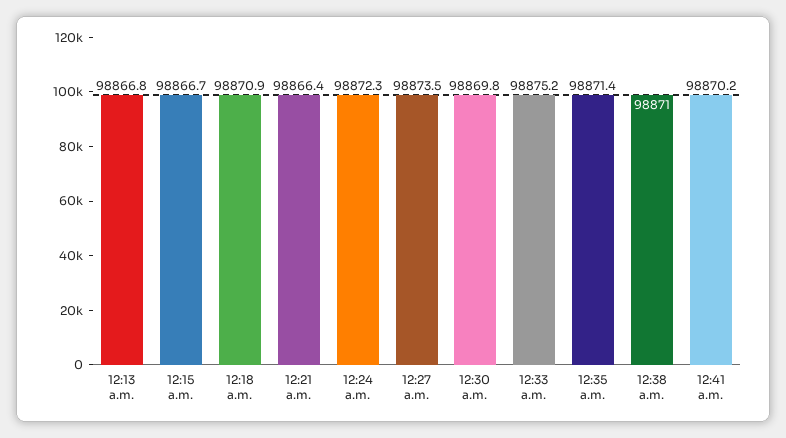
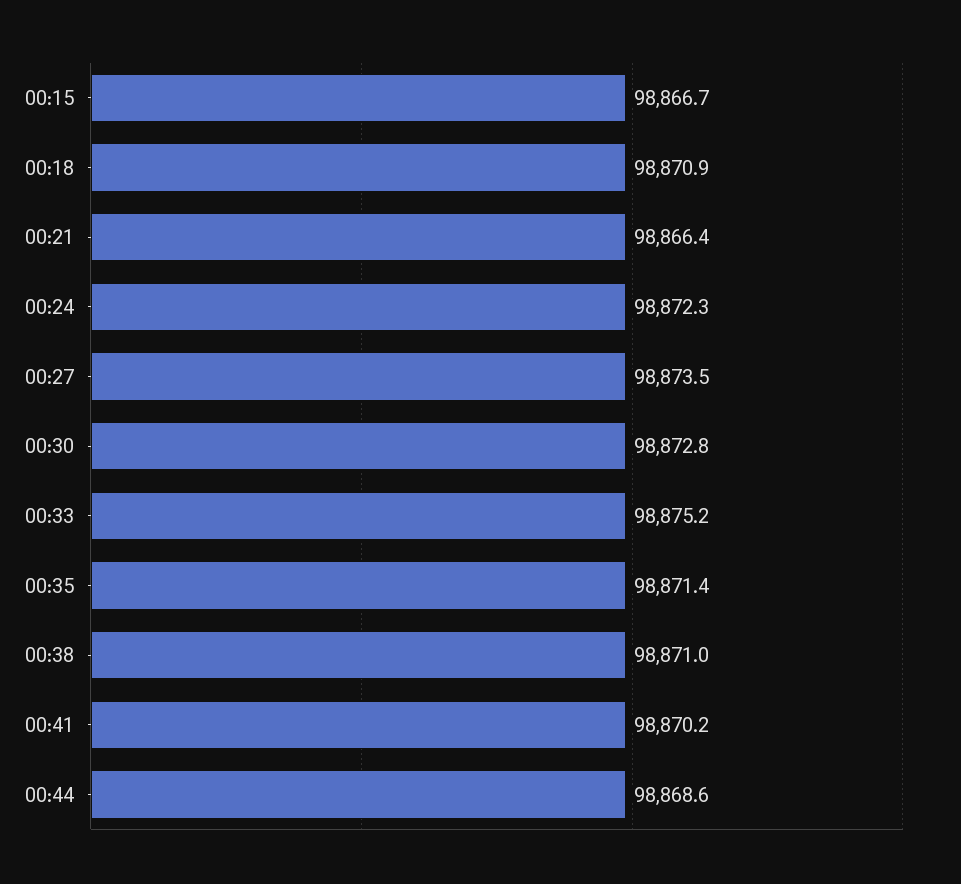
12:13 a.m.: 98866.8 -> none
12:30 a.m.: 98869.8 -> 98872.8
00:44: none -> 98868.6

